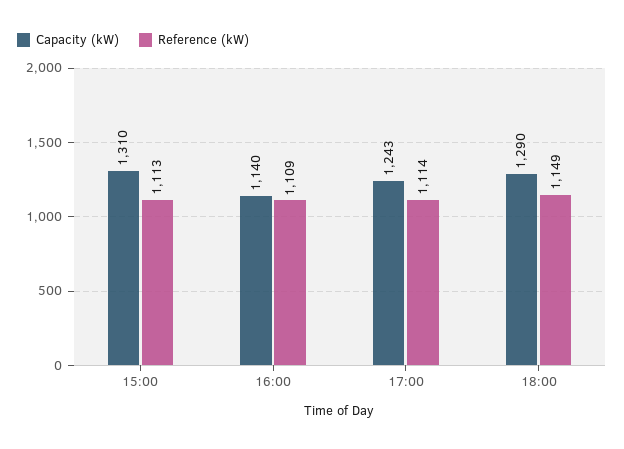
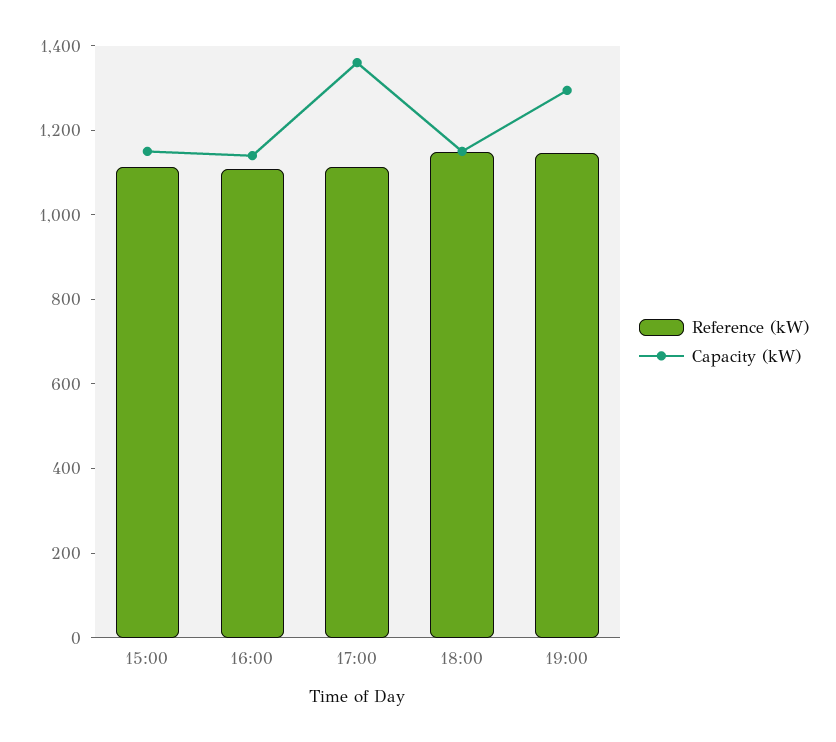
Capacity (kW), 15:00: 1310 -> 1150
Capacity (kW), 17:00: 1243 -> 1350
Capacity (kW), 18:00: 1290 -> 1150
Reference (kW), 19:00: none -> 1150
Capacity (kW), 19:00: none -> 1300

